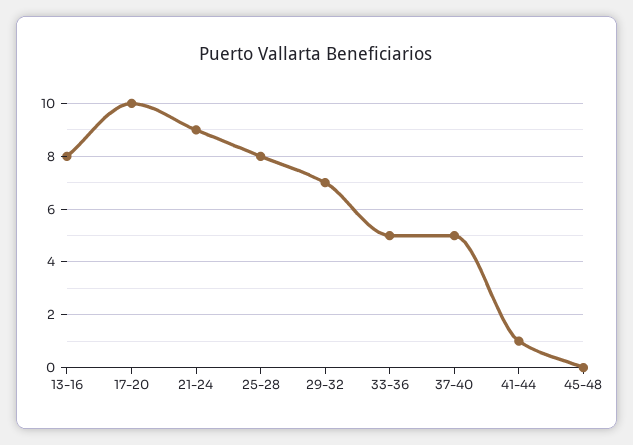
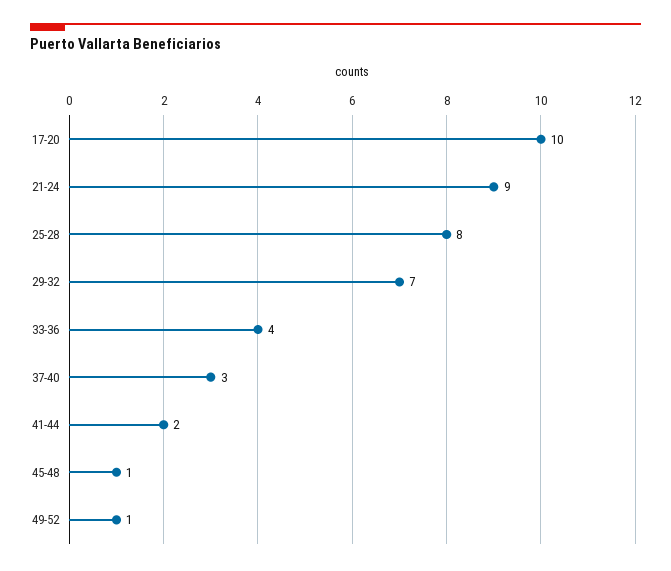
13-16: 8 -> none
33-36: 5 -> 4
37-40: 5 -> 3
41-44: 1 -> 2
45-48: 0 -> 1
49-52: none -> 1

